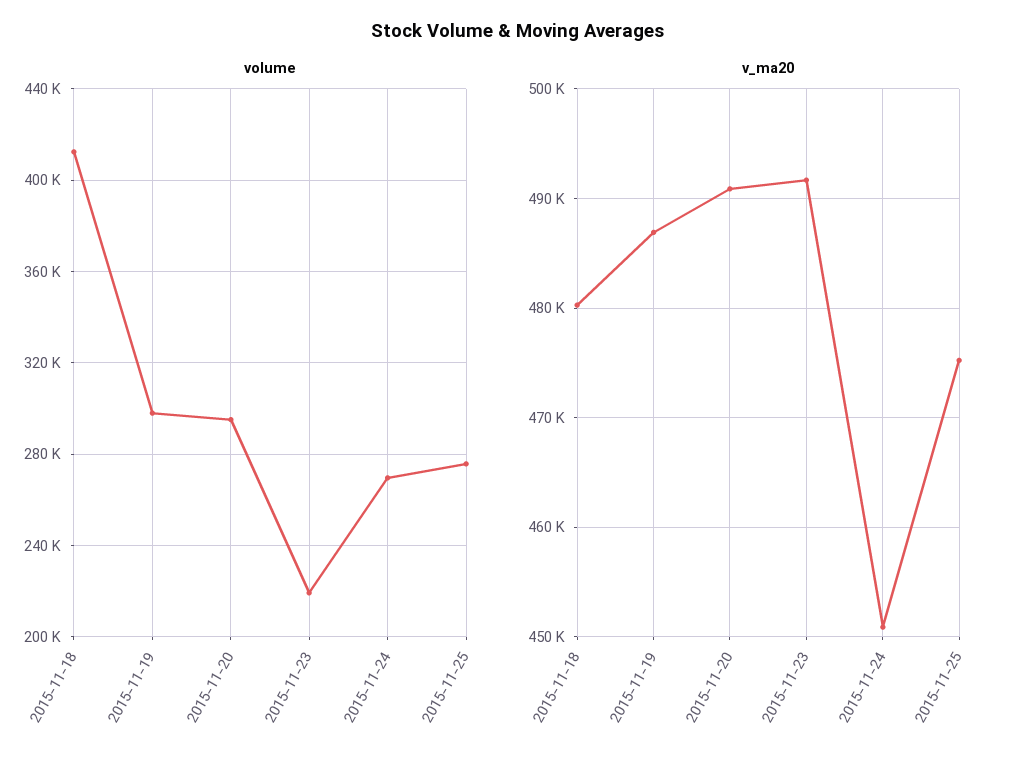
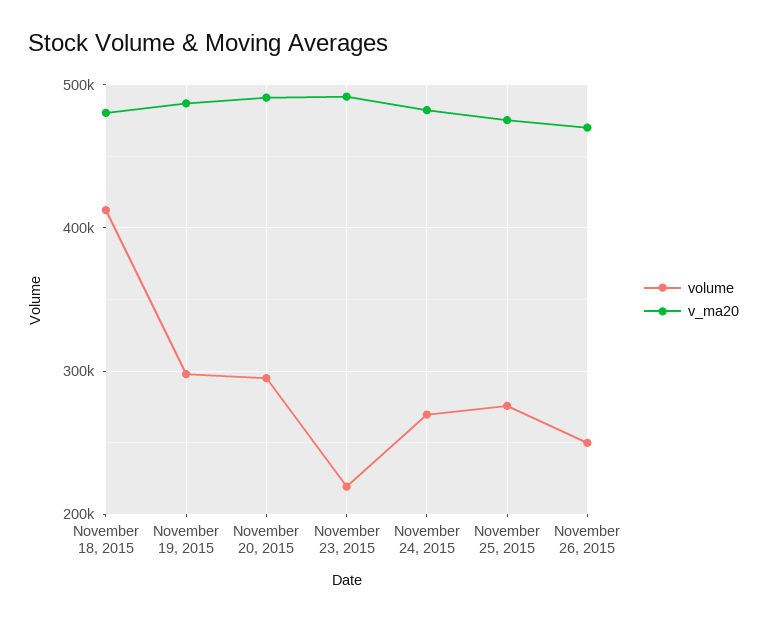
v_ma20, 2015-11-24: 451000 -> 480000
volume, November 26, 2015: none -> 250000
v_ma20, November 26, 2015: none -> 470000

